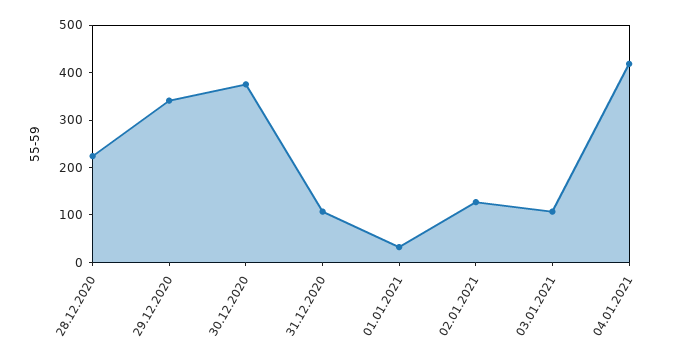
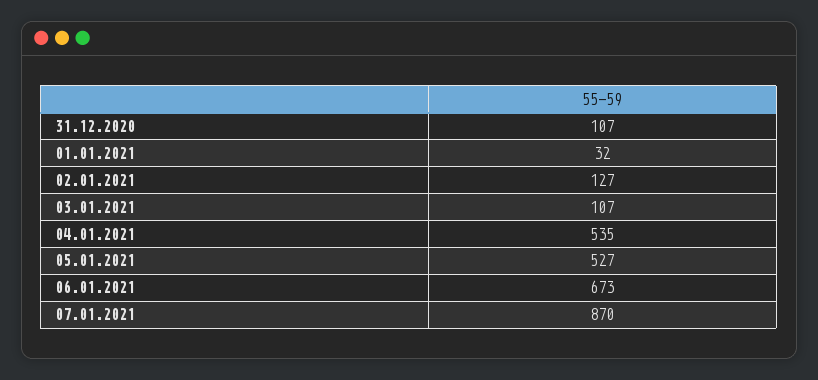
28.12.2020: 220 -> none
29.12.2020: 340 -> none
30.12.2020: 380 -> none
04.01.2021: 420 -> 535
05.01.2021: none -> 527
06.01.2021: none -> 673
07.01.2021: none -> 870

